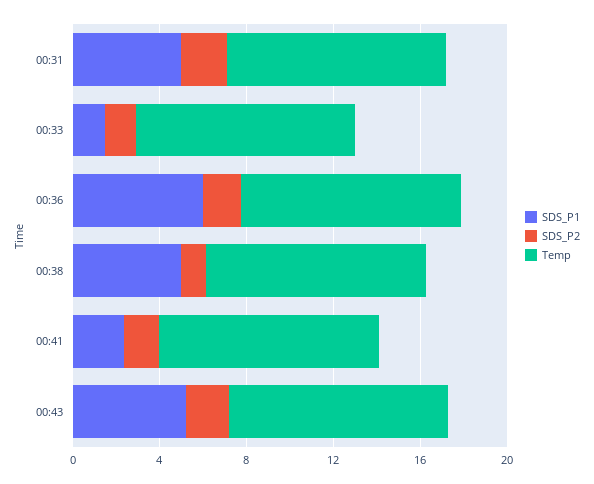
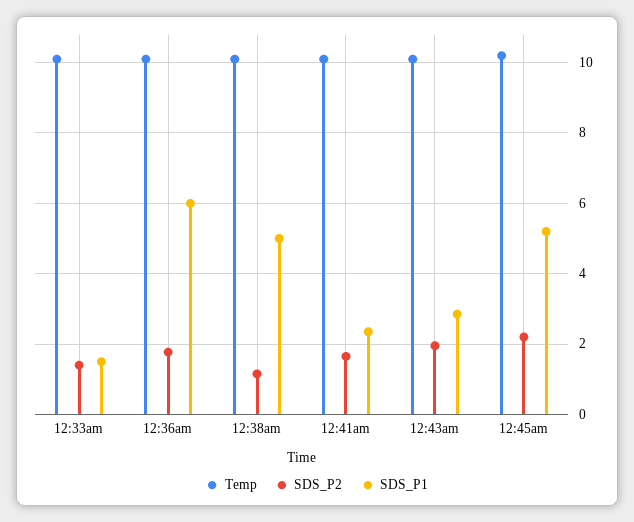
SDS_P1, 00:31: 5 -> none
SDS_P2, 00:31: 2 -> none
Temp, 00:31: 10 -> none
SDS_P1, 00:43: 5 -> 2.8
Temp, 12:45am: none -> 10.2
SDS_P2, 12:45am: none -> 2.2
SDS_P1, 12:45am: none -> 5.2

